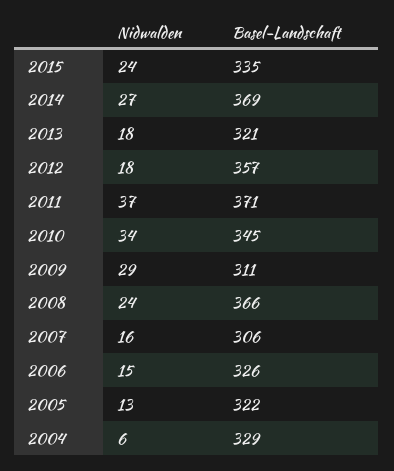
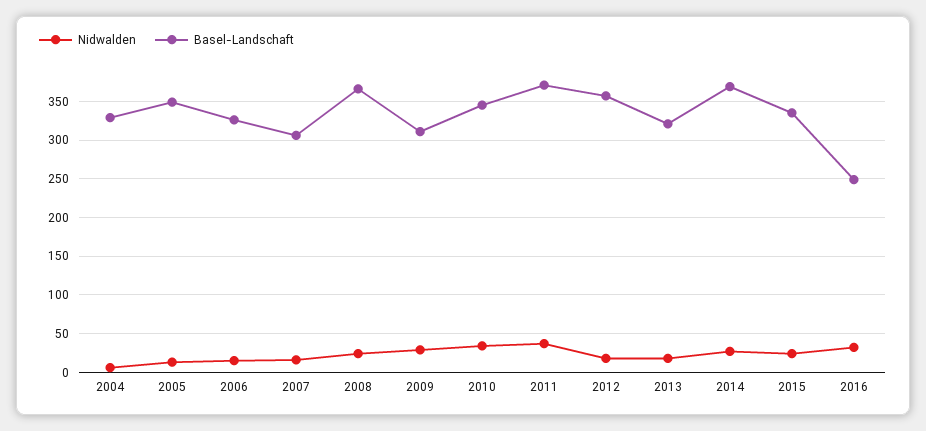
Basel-Landschaft, 2005: 322 -> 350
Nidwalden, 2016: none -> 30
Basel-Landschaft, 2016: none -> 250

